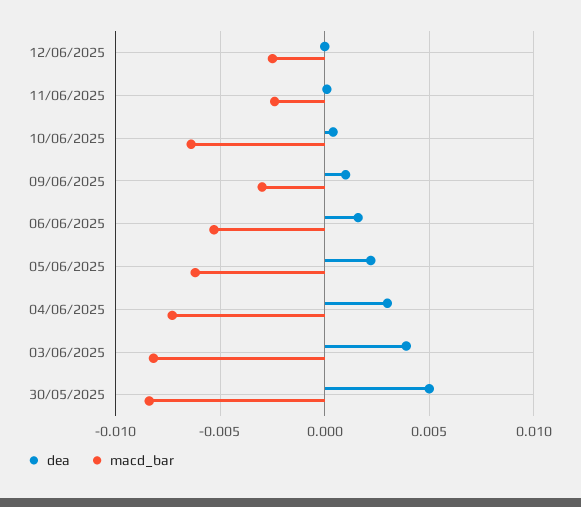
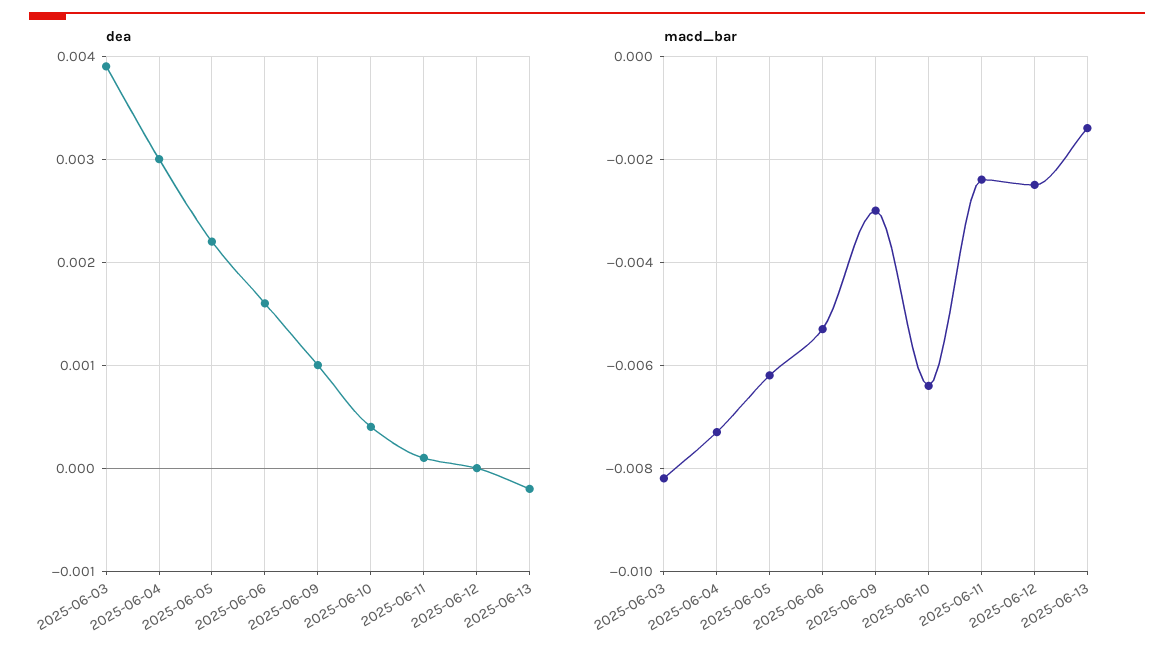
dea, 30/05/2025: 0.005 -> none
macd_bar, 30/05/2025: -0.0085 -> none
dea, 2025-06-13: none -> -0.0002
macd_bar, 2025-06-13: none -> -0.0015

